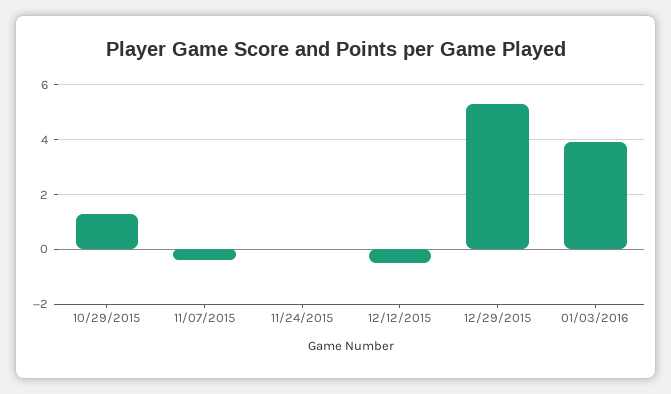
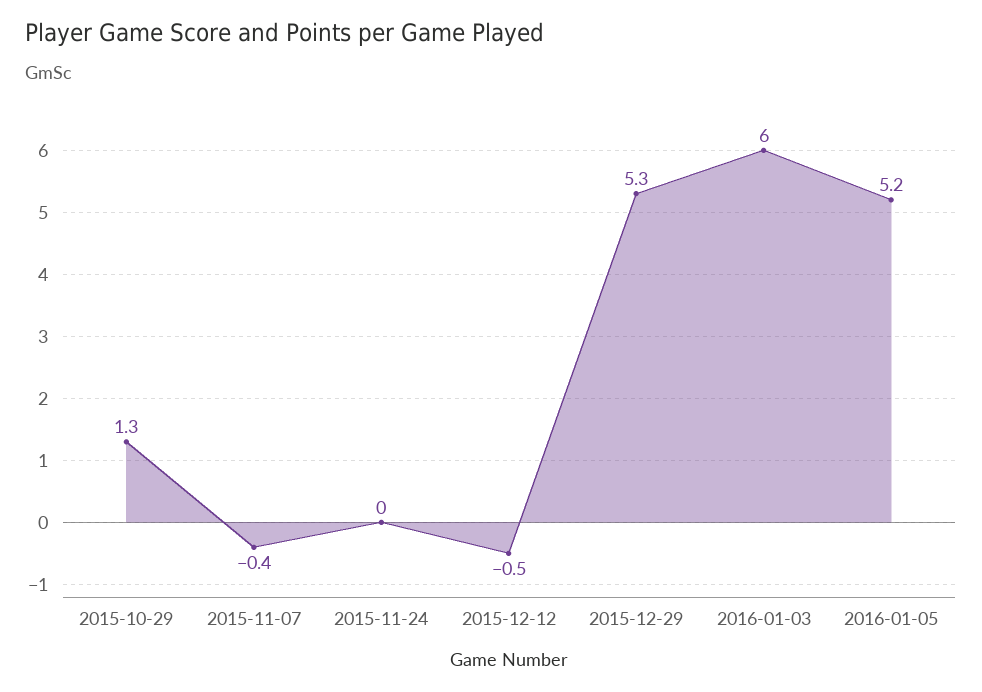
01/03/2016: 4 -> 6
2016-01-05: none -> 5.2

